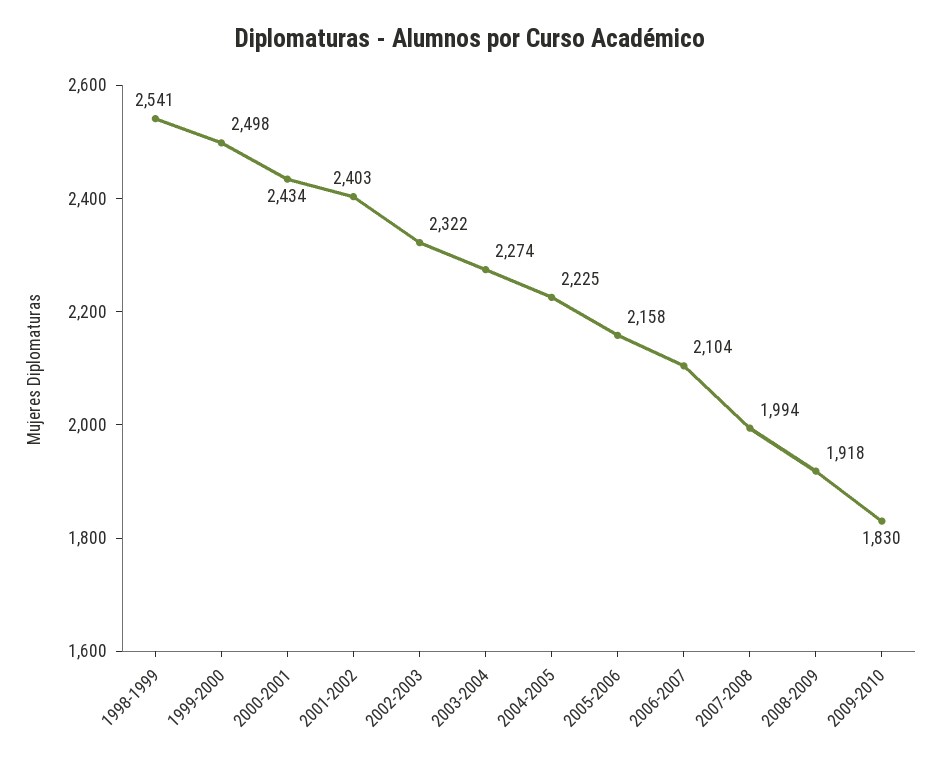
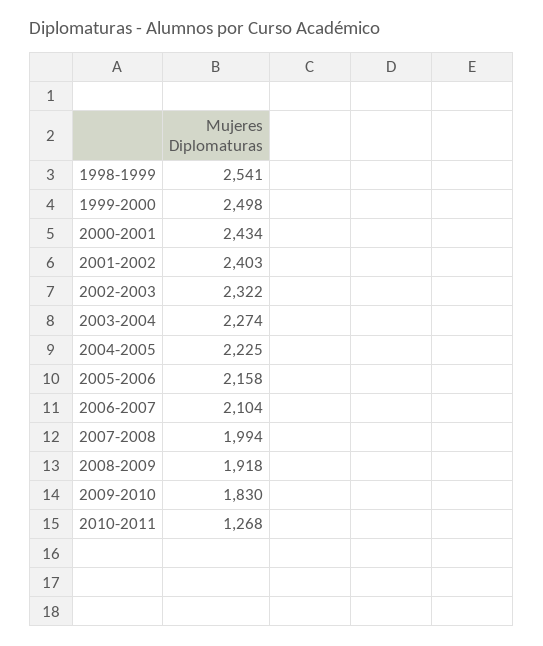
2010-2011: none -> 1268

